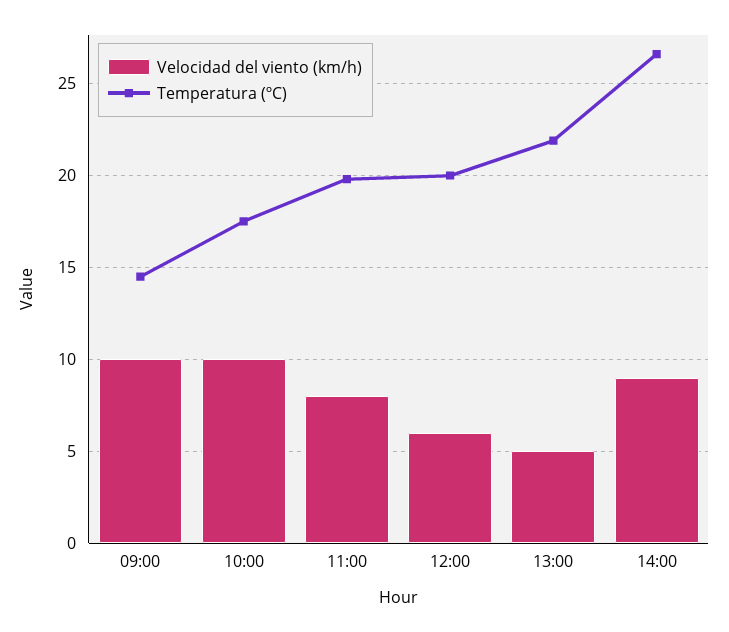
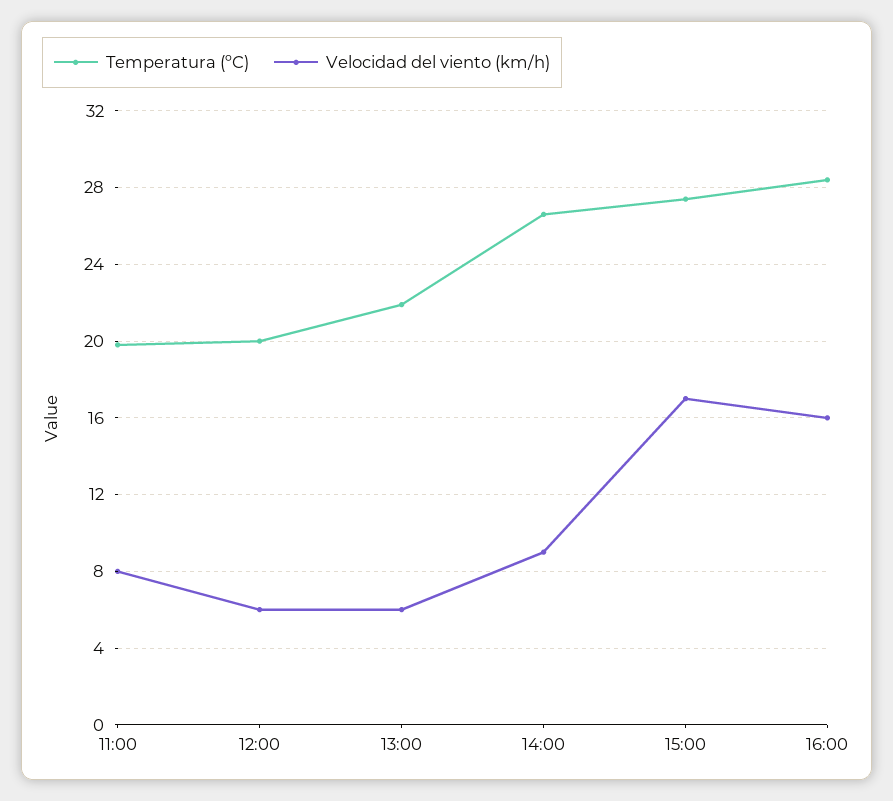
Velocidad del viento (km/h), 09:00: 10 -> none
Temperatura (ºC), 09:00: 14.5 -> none
Velocidad del viento (km/h), 10:00: 10 -> none
Temperatura (ºC), 10:00: 17.5 -> none
Velocidad del viento (km/h), 13:00: 5 -> 6
Temperatura (ºC), 15:00: none -> 27.5
Velocidad del viento (km/h), 15:00: none -> 17
Temperatura (ºC), 16:00: none -> 28.5
Velocidad del viento (km/h), 16:00: none -> 16

